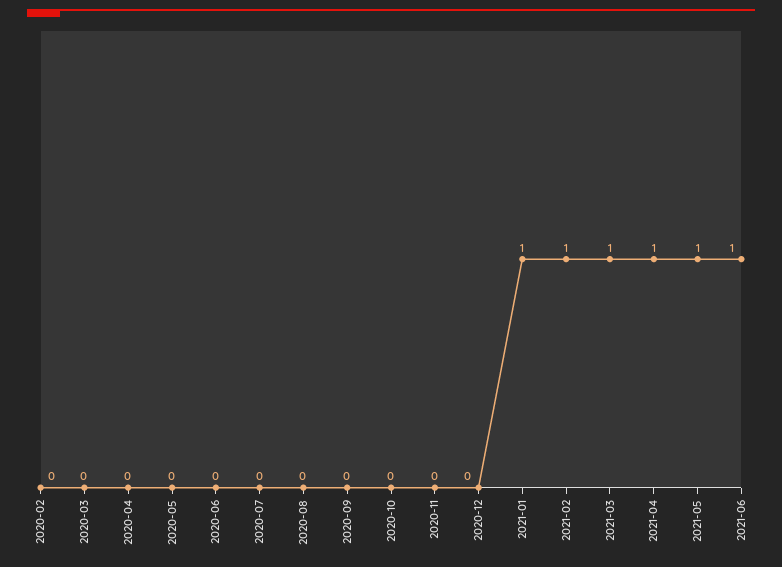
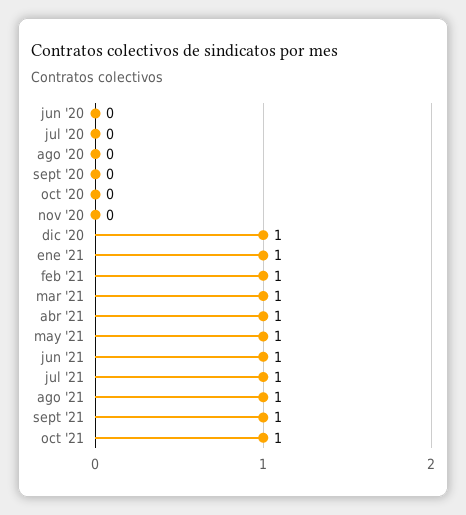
2020-02: 0 -> none
2020-03: 0 -> none
2020-04: 0 -> none
2020-05: 0 -> none
2020-12: 0 -> 1
jul '21: none -> 1
ago '21: none -> 1
sept '21: none -> 1
oct '21: none -> 1

